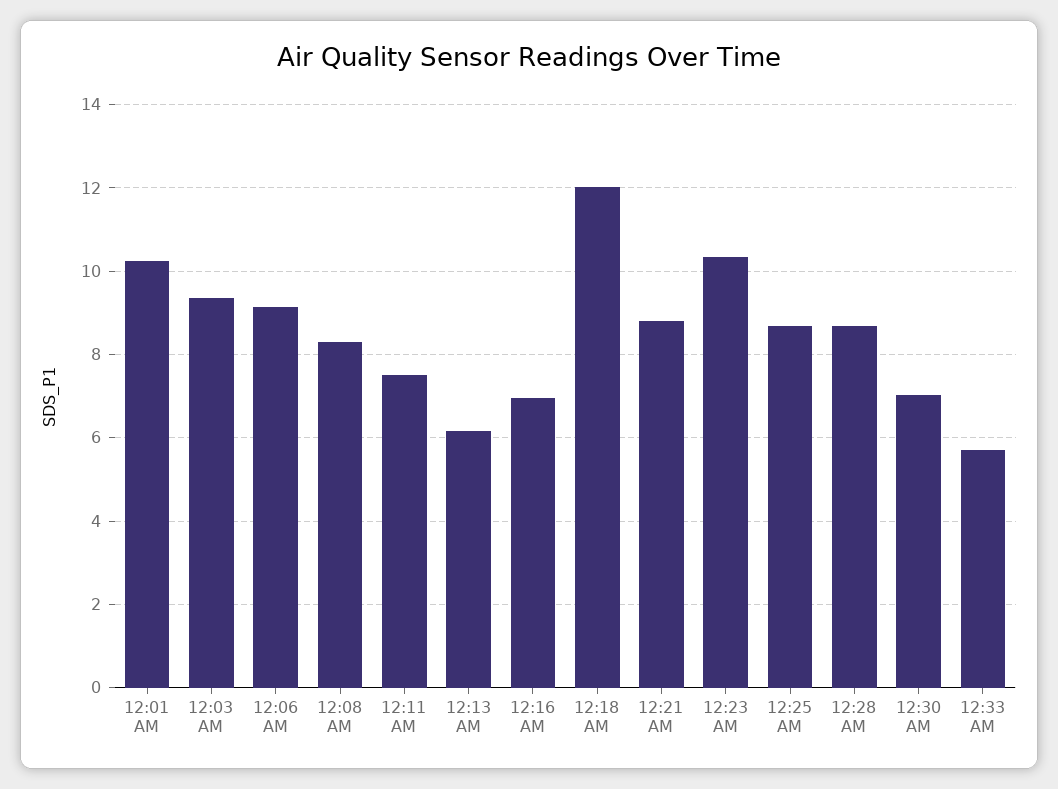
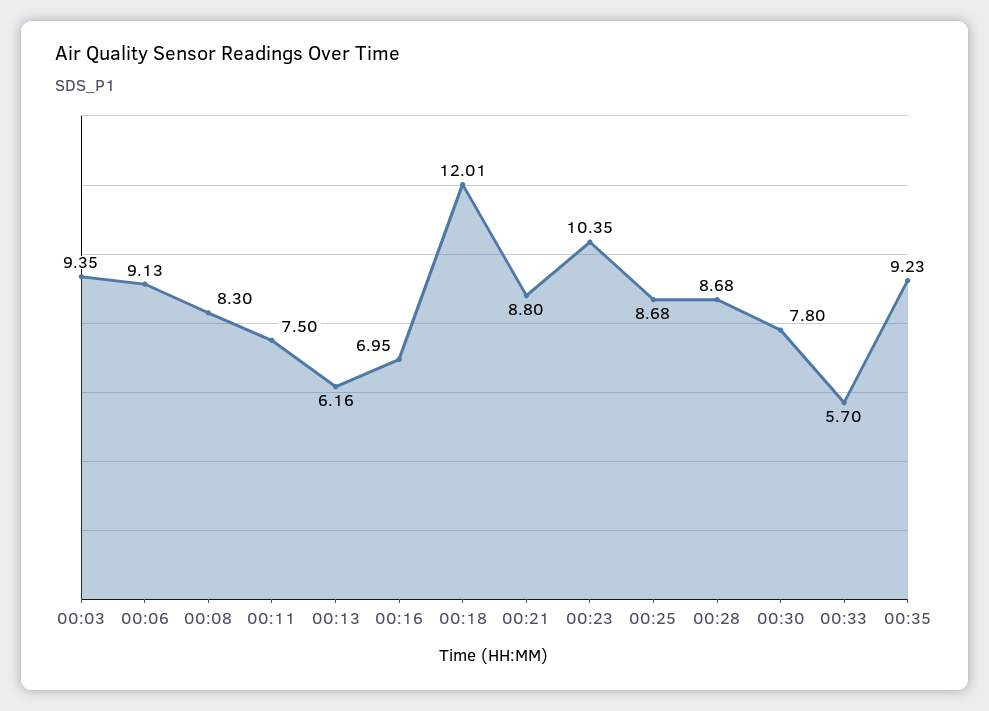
12:01 AM: 10.2 -> none
12:30 AM: 7 -> 7.8
00:35: none -> 9.23

